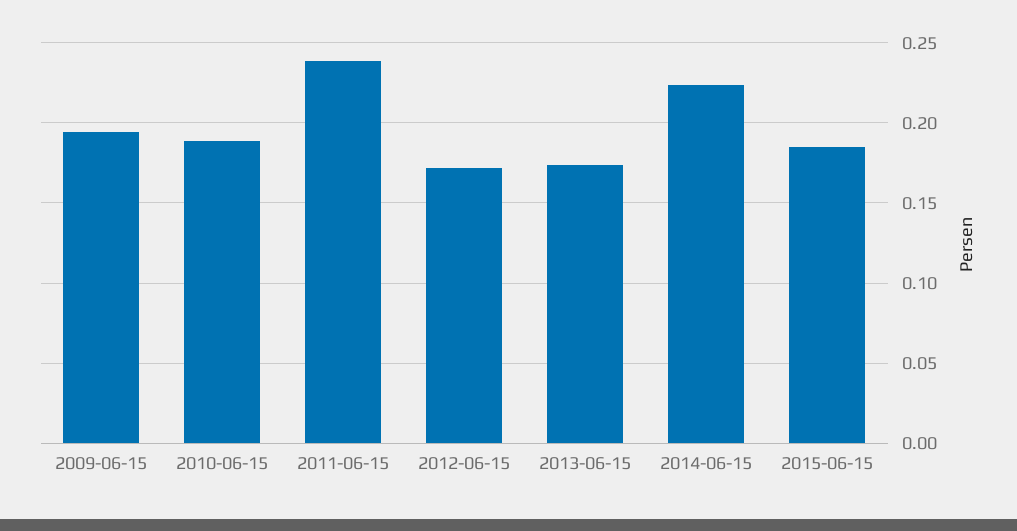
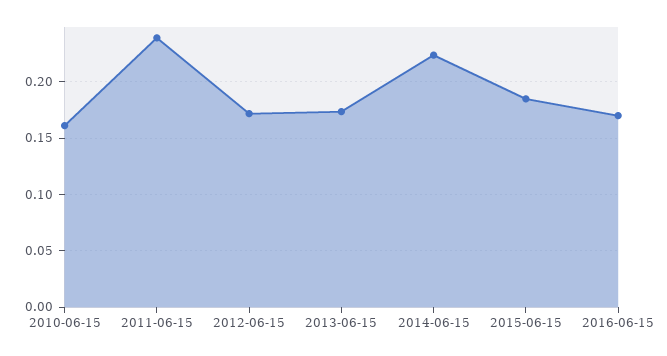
2009-06-15: 0.195 -> none
2010-06-15: 0.19 -> 0.16
2016-06-15: none -> 0.17

